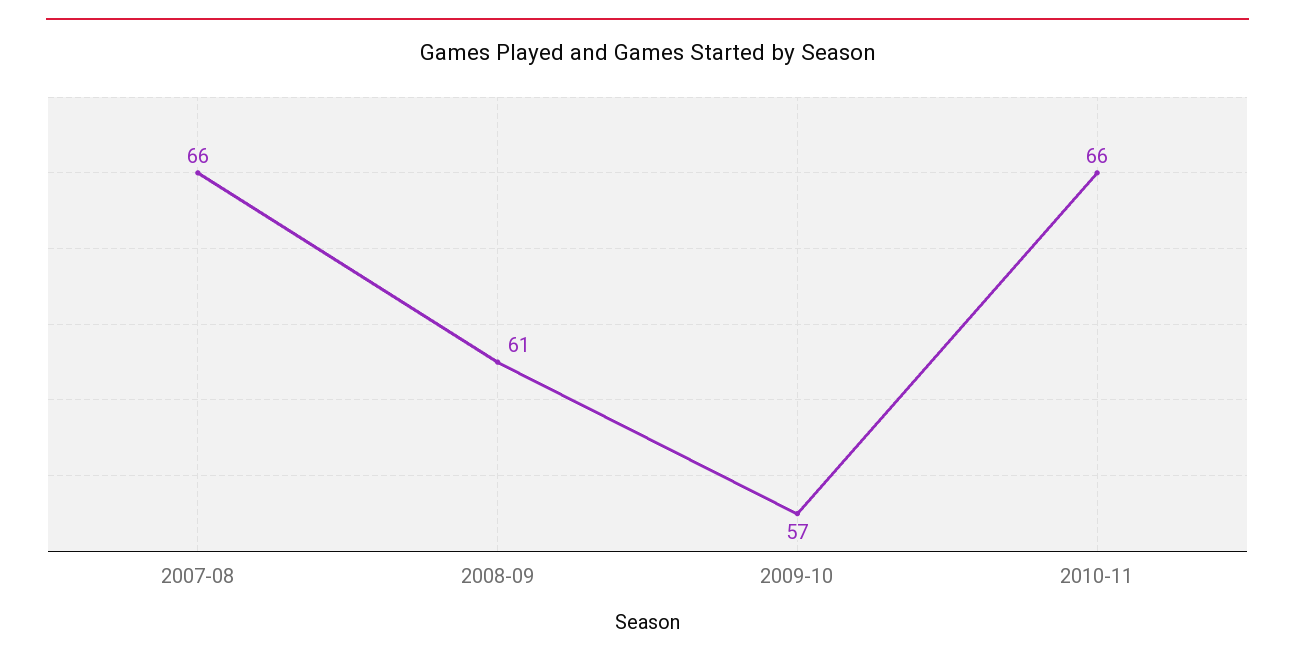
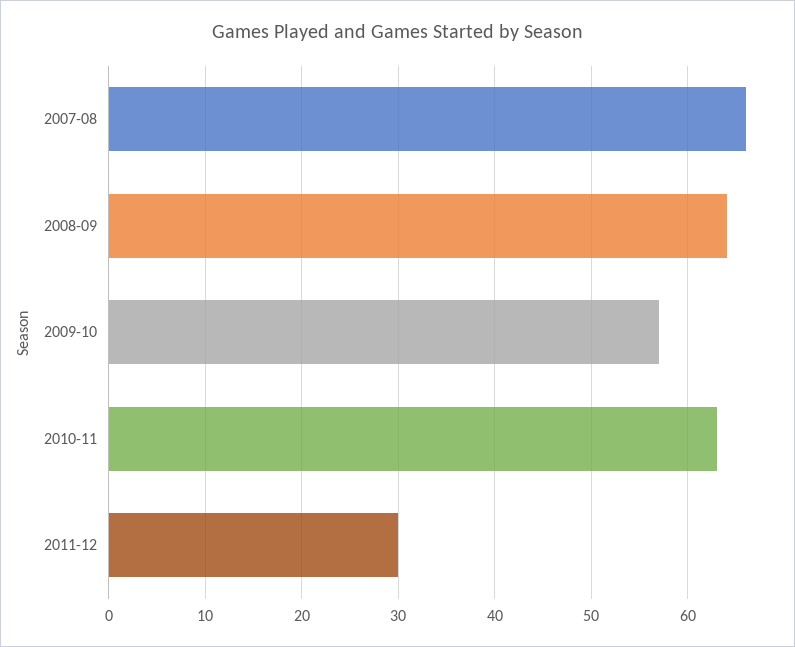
2008-09: 61 -> 64
2010-11: 66 -> 63
2011-12: none -> 30

